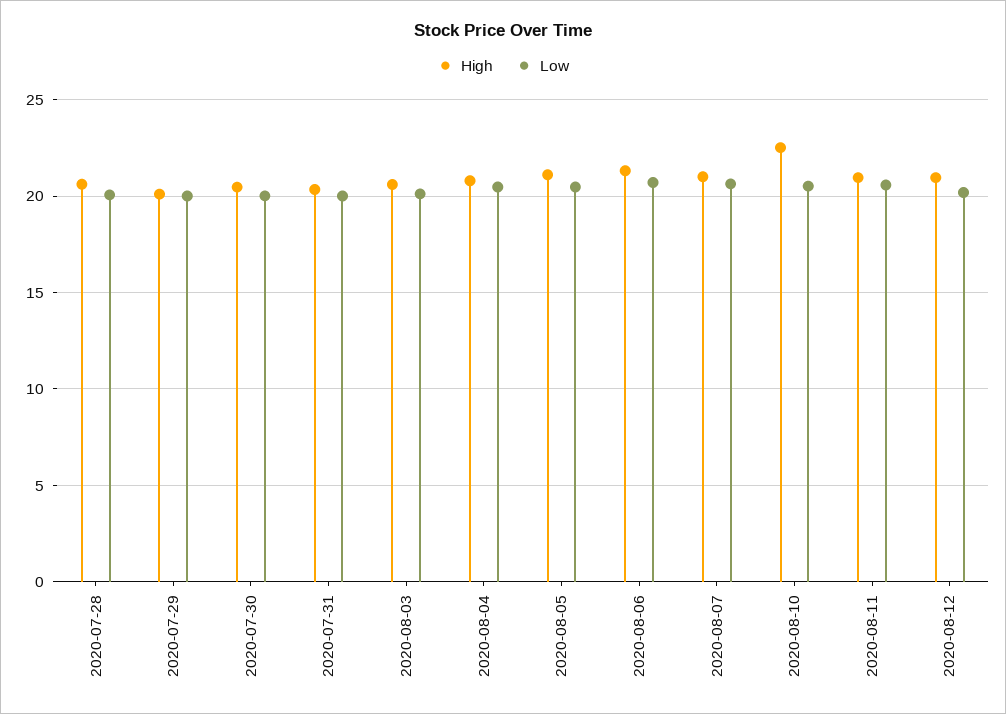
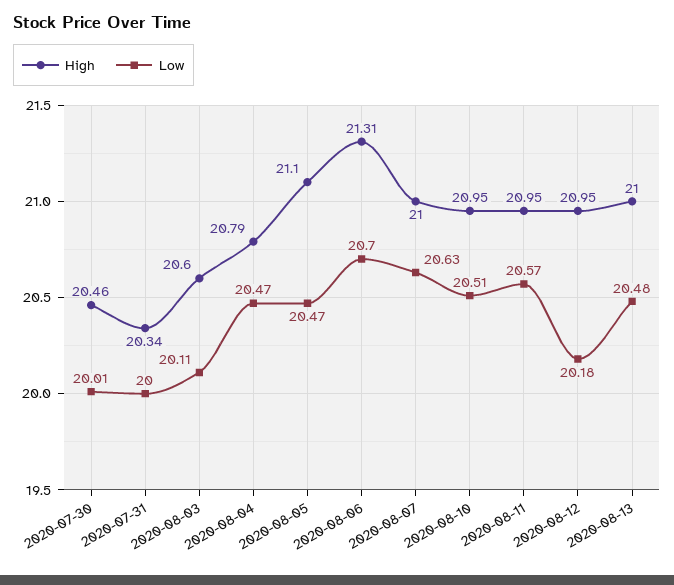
High, 2020-07-28: 20.5 -> none
Low, 2020-07-28: 20 -> none
High, 2020-07-29: 20 -> none
Low, 2020-07-29: 20 -> none
High, 2020-08-10: 22.5 -> 20.95
High, 2020-08-13: none -> 21
Low, 2020-08-13: none -> 20.48

